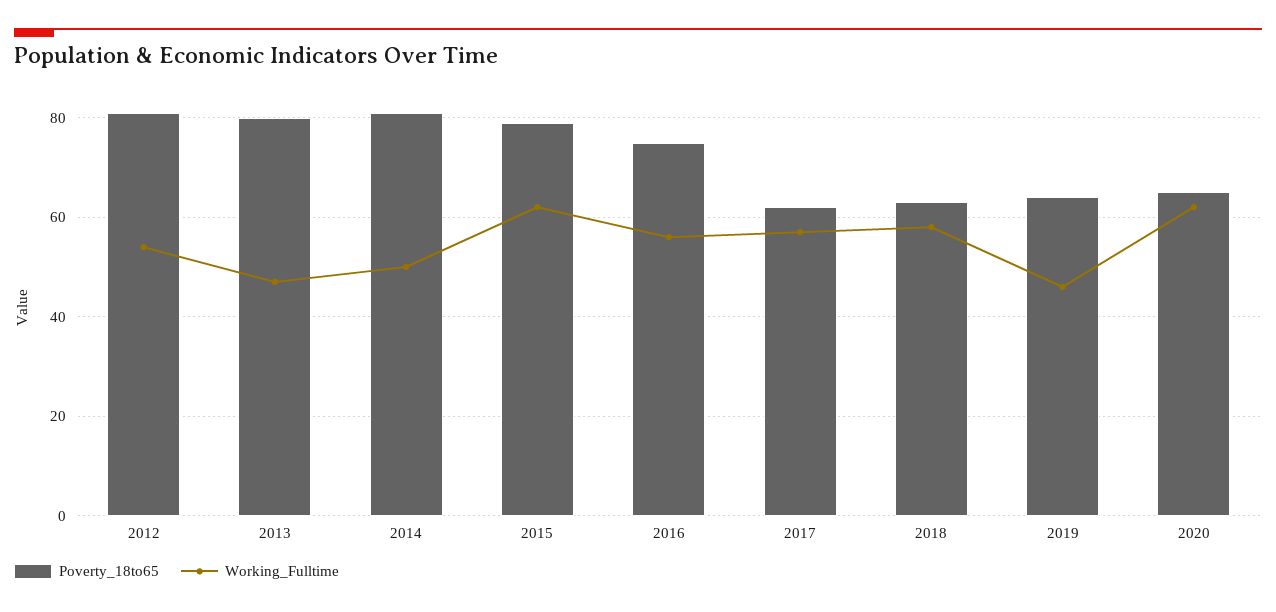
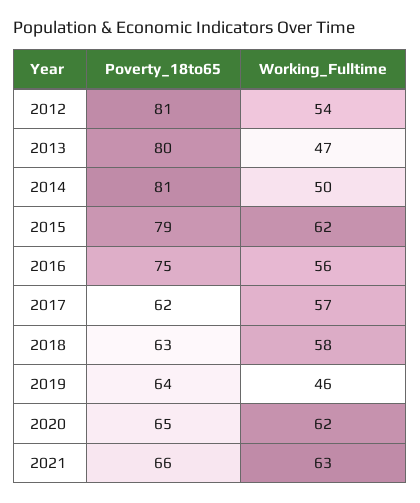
Poverty_18to65, 2021: none -> 66
Working_Fulltime, 2021: none -> 63

